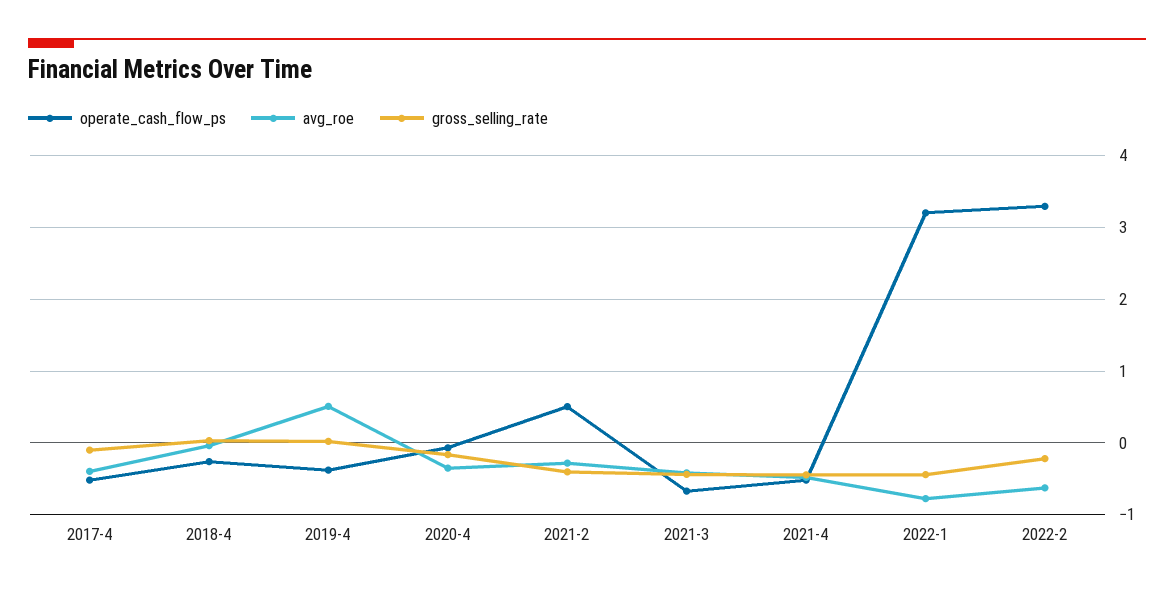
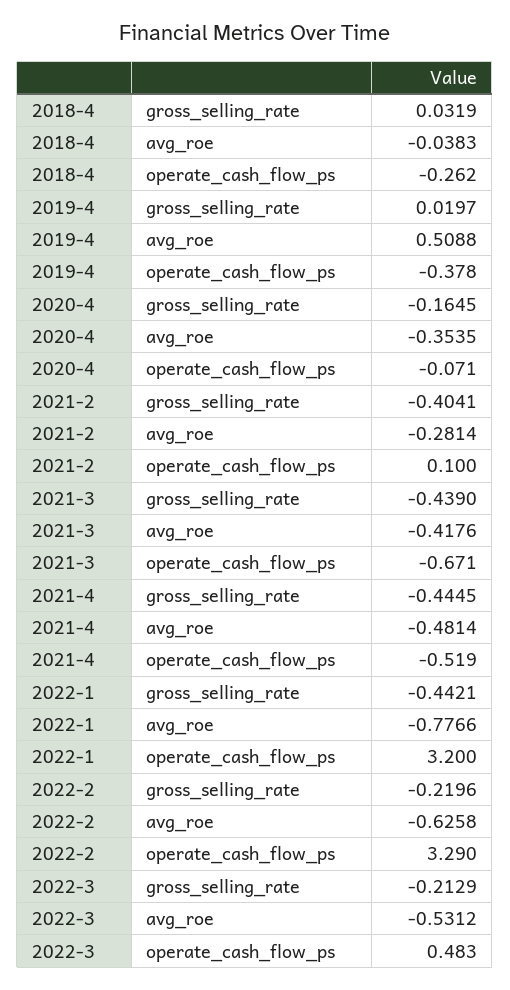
operate_cash_flow_ps, 2017-4: -0.5 -> none
avg_roe, 2017-4: -0.4 -> none
gross_selling_rate, 2017-4: -0.1 -> none
operate_cash_flow_ps, 2021-2: 0.5 -> 0.1
gross_selling_rate, 2022-3: none -> -0.2129
avg_roe, 2022-3: none -> -0.5312
operate_cash_flow_ps, 2022-3: none -> 0.483

